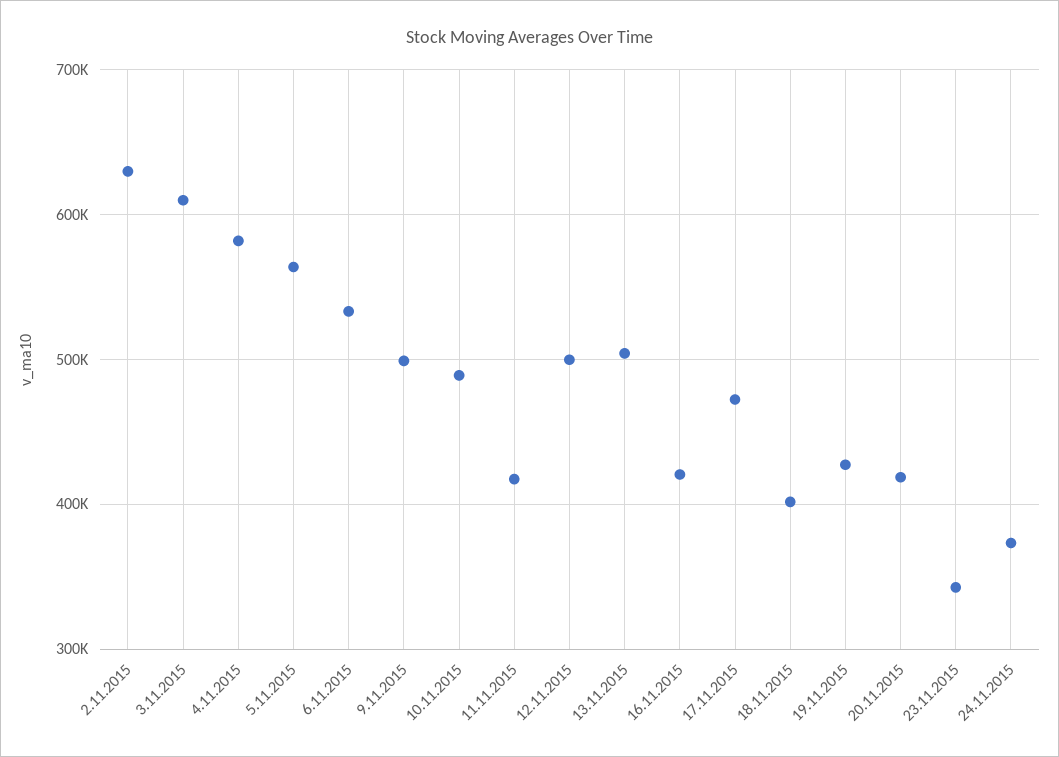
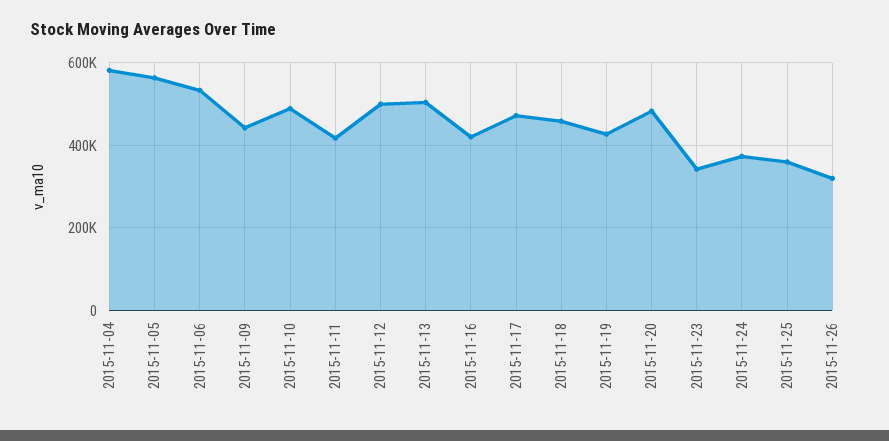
2.11.2015: 630000 -> none
3.11.2015: 610000 -> none
9.11.2015: 500000 -> 440000
18.11.2015: 400000 -> 460000
20.11.2015: 420000 -> 480000
2015-11-25: none -> 360000
2015-11-26: none -> 320000

